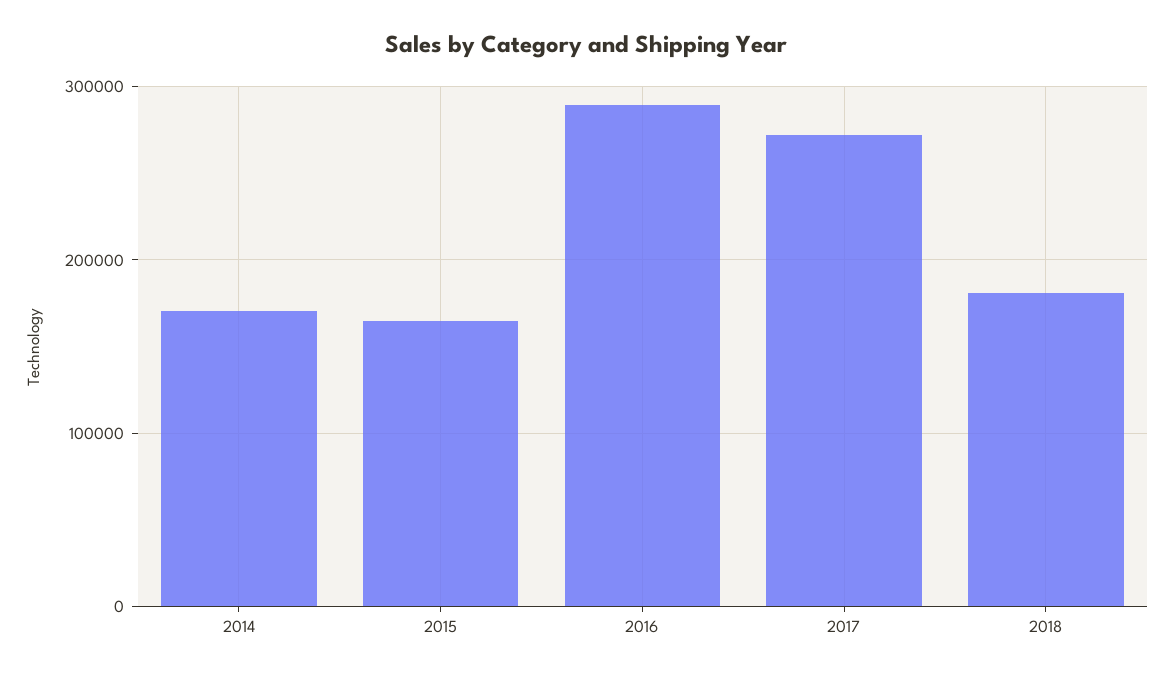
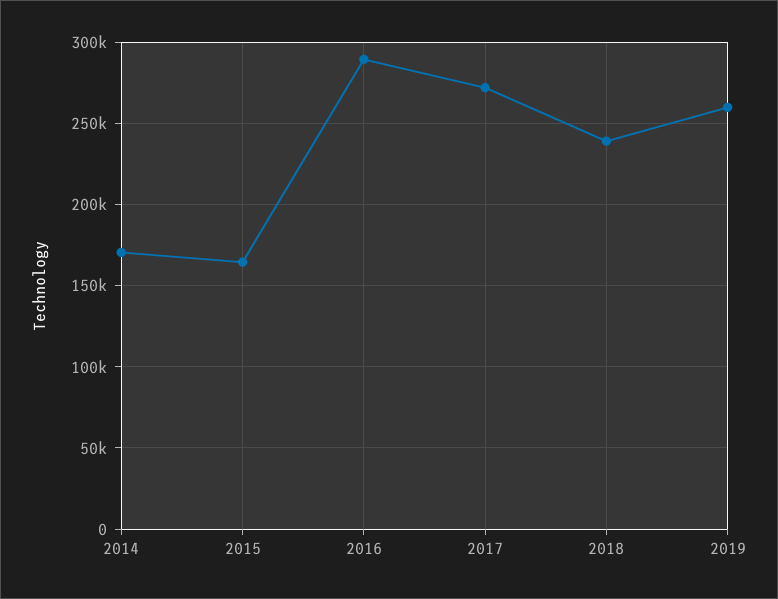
2018: 180000 -> 240000
2019: none -> 260000

